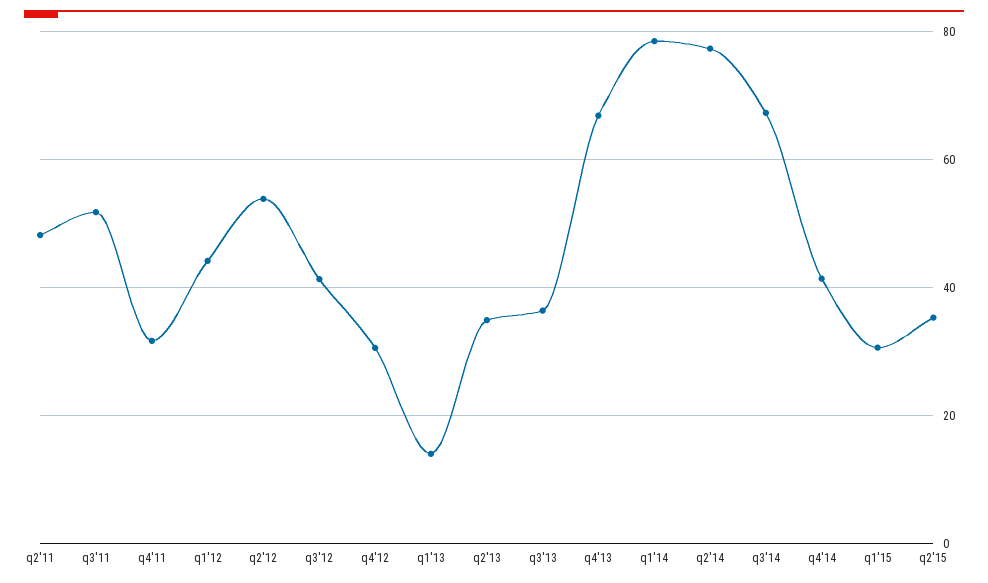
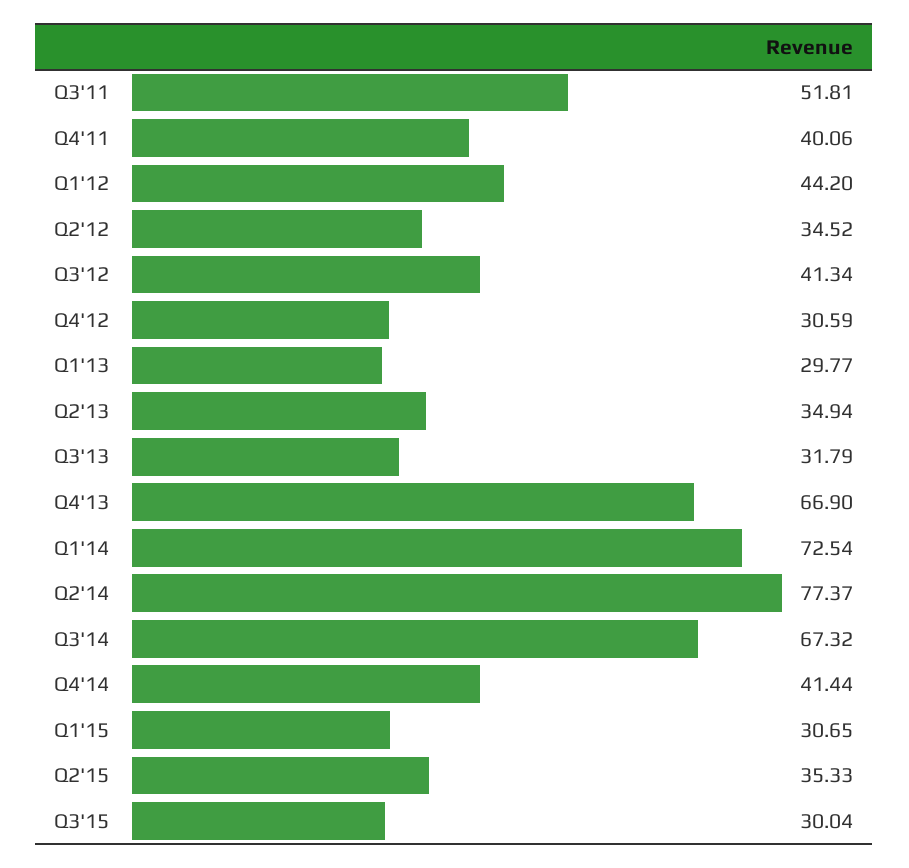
q2'11: 48 -> none
q4'11: 32 -> 40.06
q2'12: 54 -> 34.52
q1'13: 14 -> 29.77
q3'13: 36 -> 31.79
q1'14: 78 -> 72.54
Q3'15: none -> 30.04

